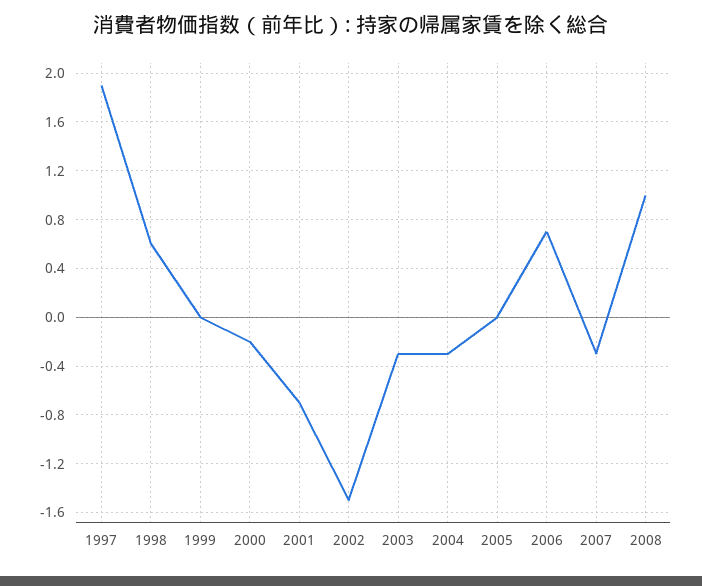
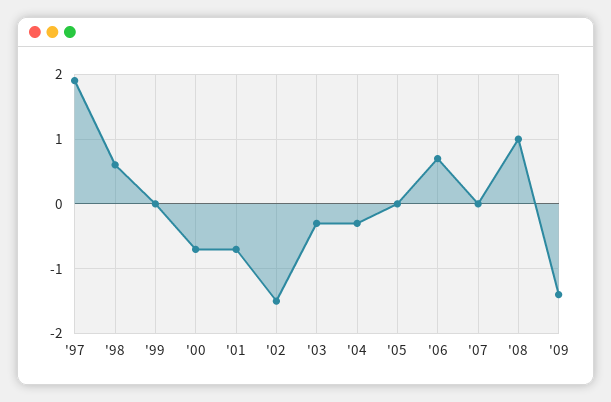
2000: -0.2 -> -0.7
2007: -0.3 -> 0
'09: none -> -1.4

